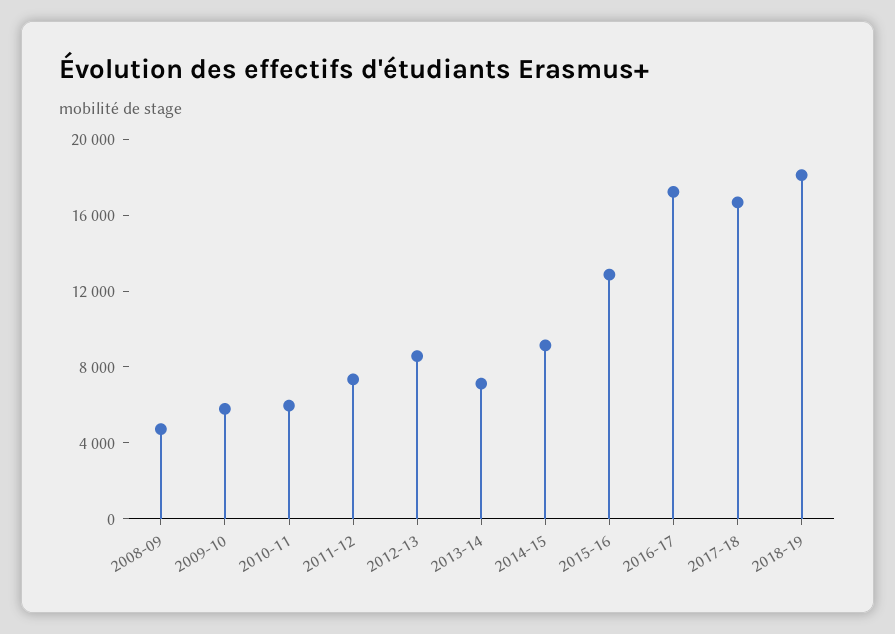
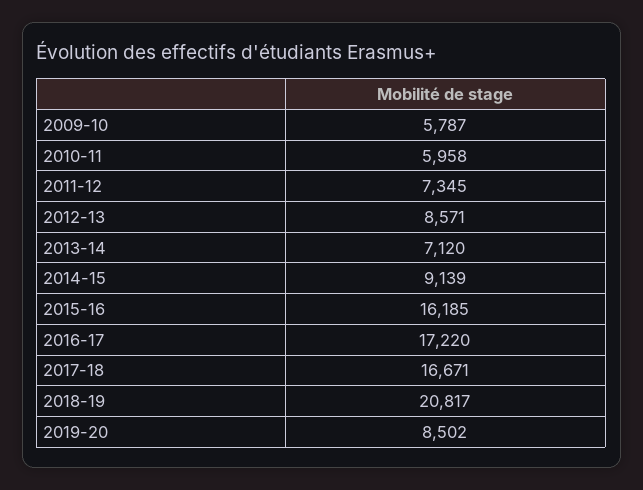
2008-09: 5000 -> none
2015-16: 13000 -> 16185
2018-19: 18000 -> 20817
2019-20: none -> 8502

